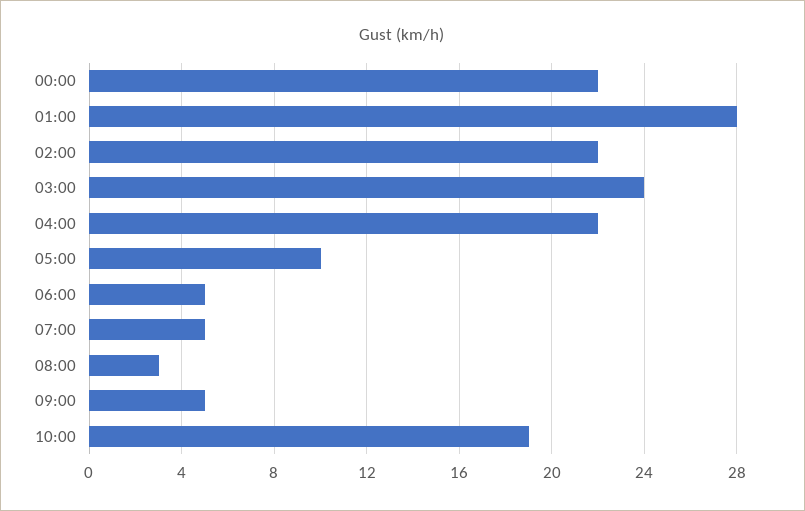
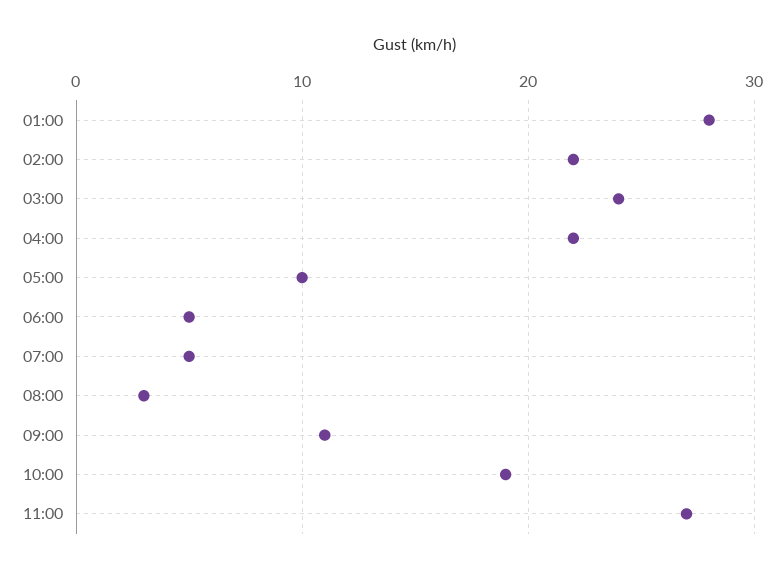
00:00: 22 -> none
09:00: 5 -> 11
11:00: none -> 27

